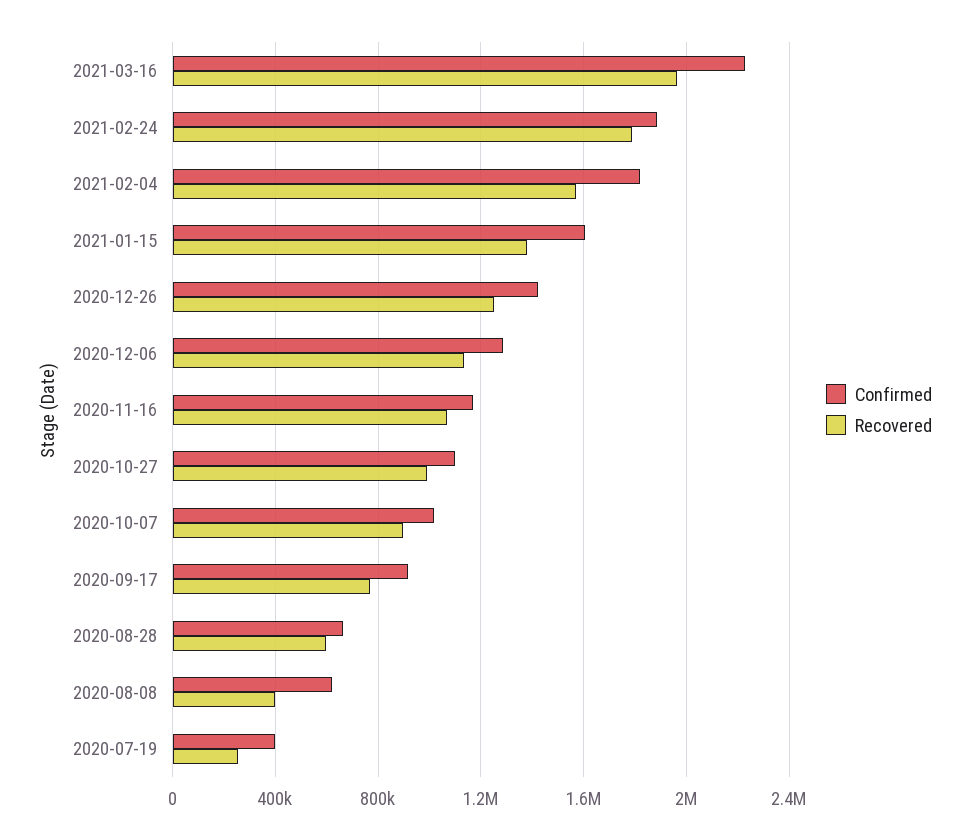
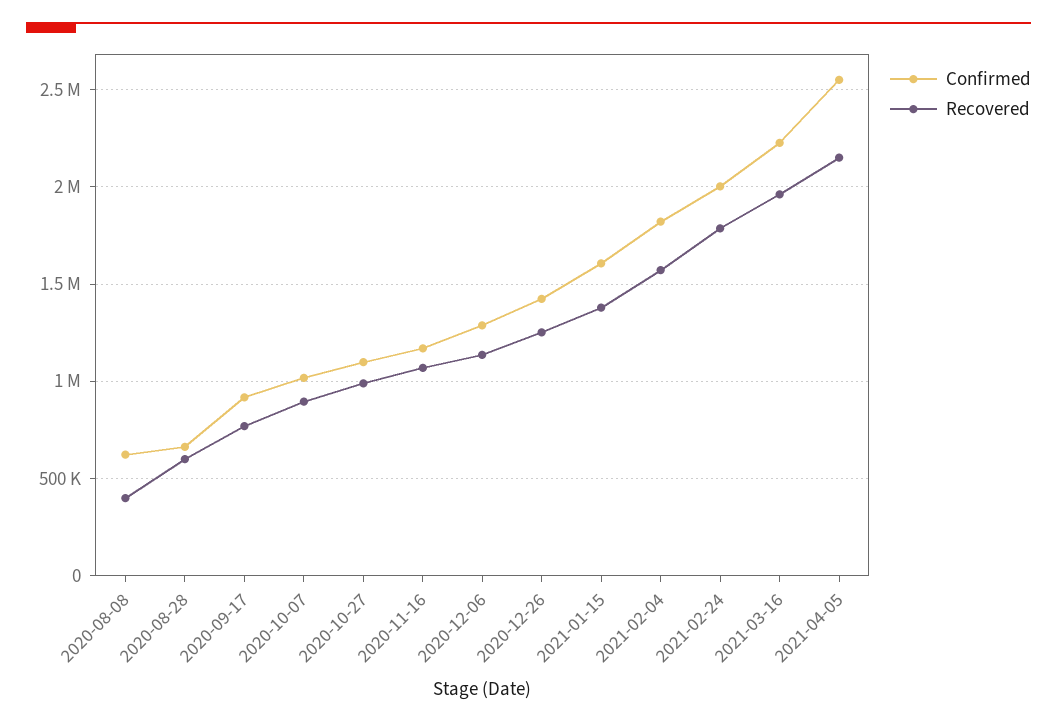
Confirmed, 2021-02-24: 1900000 -> 2000000
Confirmed, 2020-07-19: 400000 -> none
Recovered, 2020-07-19: 250000 -> none
Confirmed, 2021-04-05: none -> 2550000
Recovered, 2021-04-05: none -> 2150000

